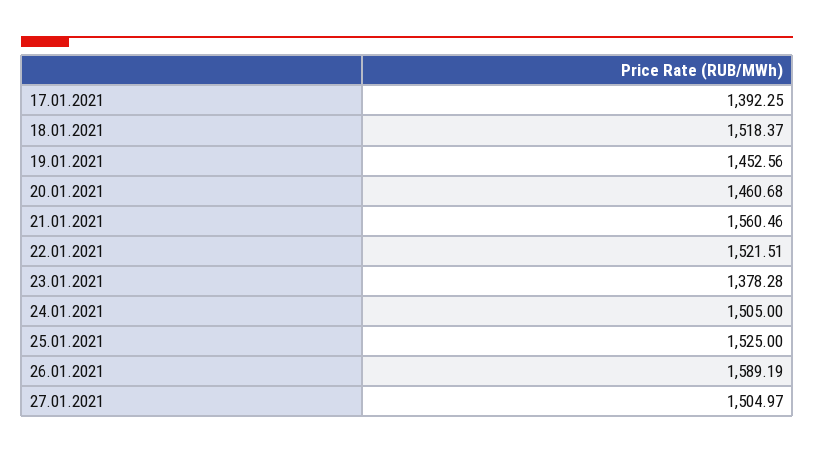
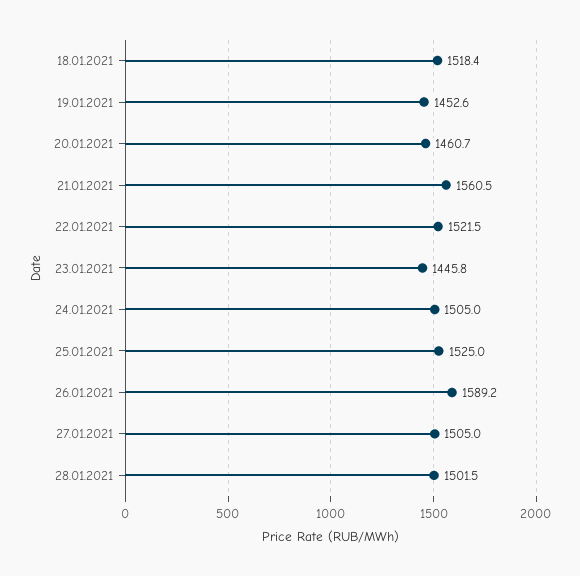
17.01.2021: 1392.25 -> none
23.01.2021: 1378.28 -> 1445.8
28.01.2021: none -> 1501.5

